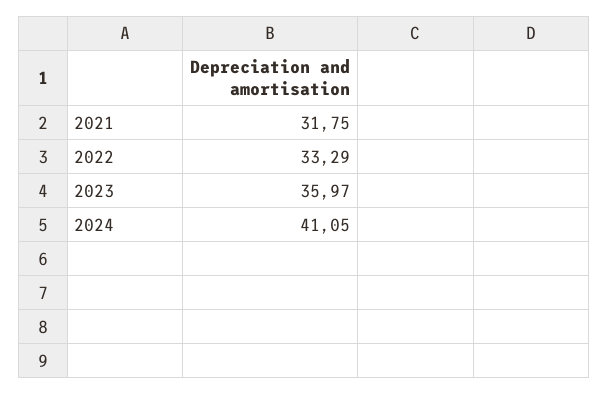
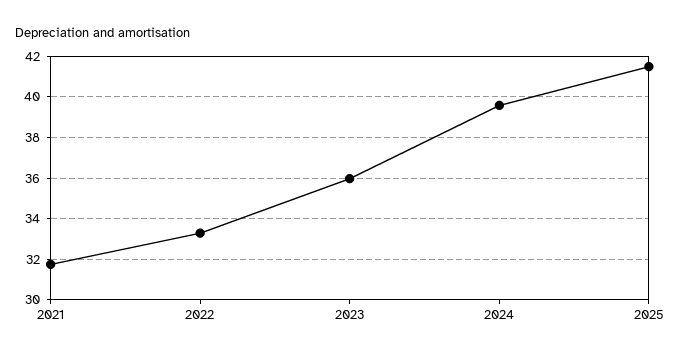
2024: 41.05 -> 39.5
2025: none -> 41.5

